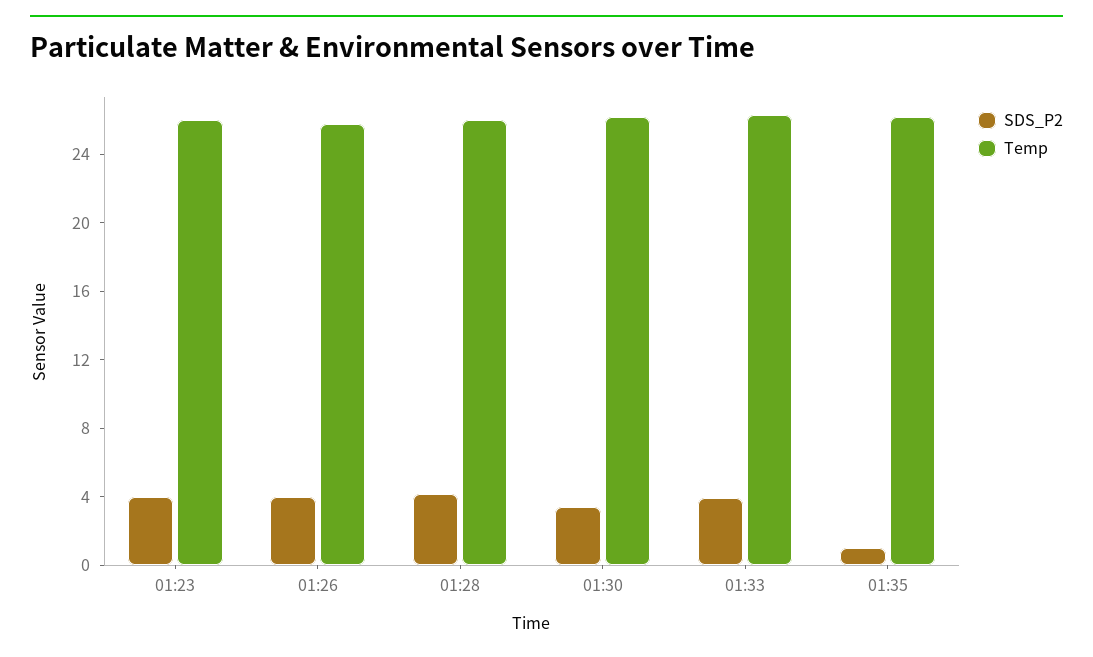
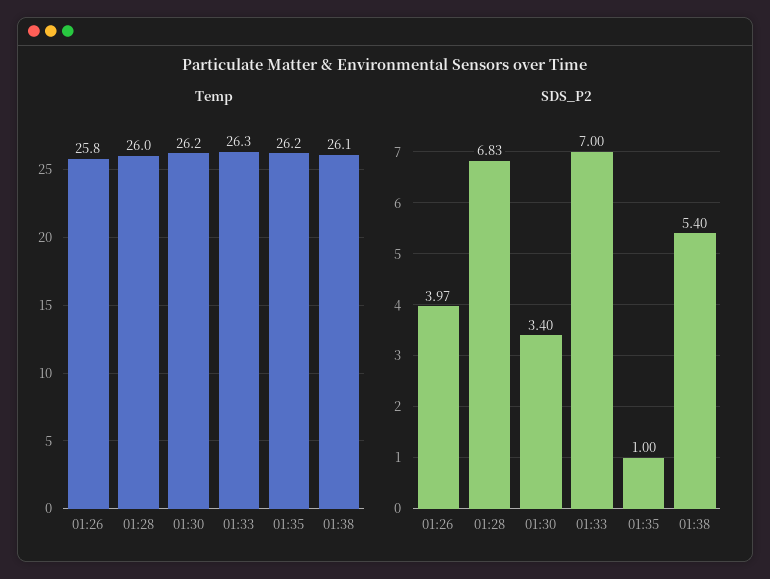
SDS_P2, 01:23: 4 -> none
Temp, 01:23: 26 -> none
SDS_P2, 01:28: 4 -> 6.83
SDS_P2, 01:33: 4 -> 7
Temp, 01:38: none -> 26.1
SDS_P2, 01:38: none -> 5.4

